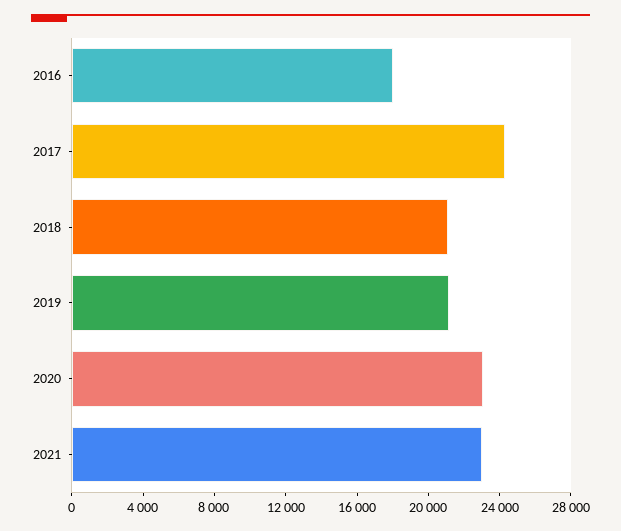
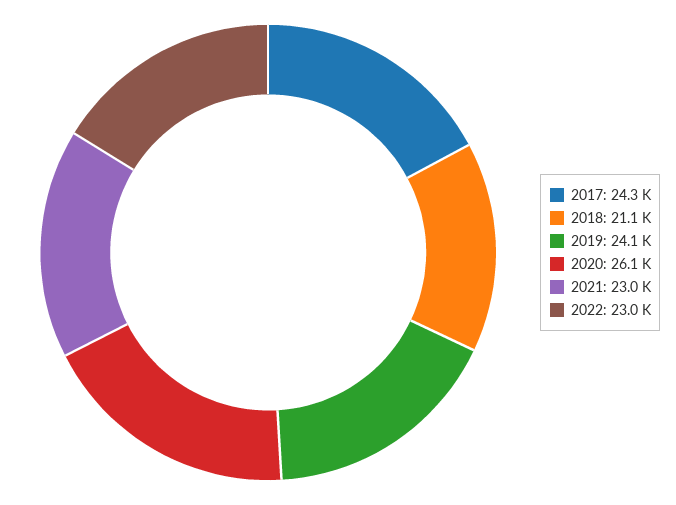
2016: 18000 -> none
2019: 21000 -> 24100
2020: 23000 -> 26100
2022: none -> 23000

